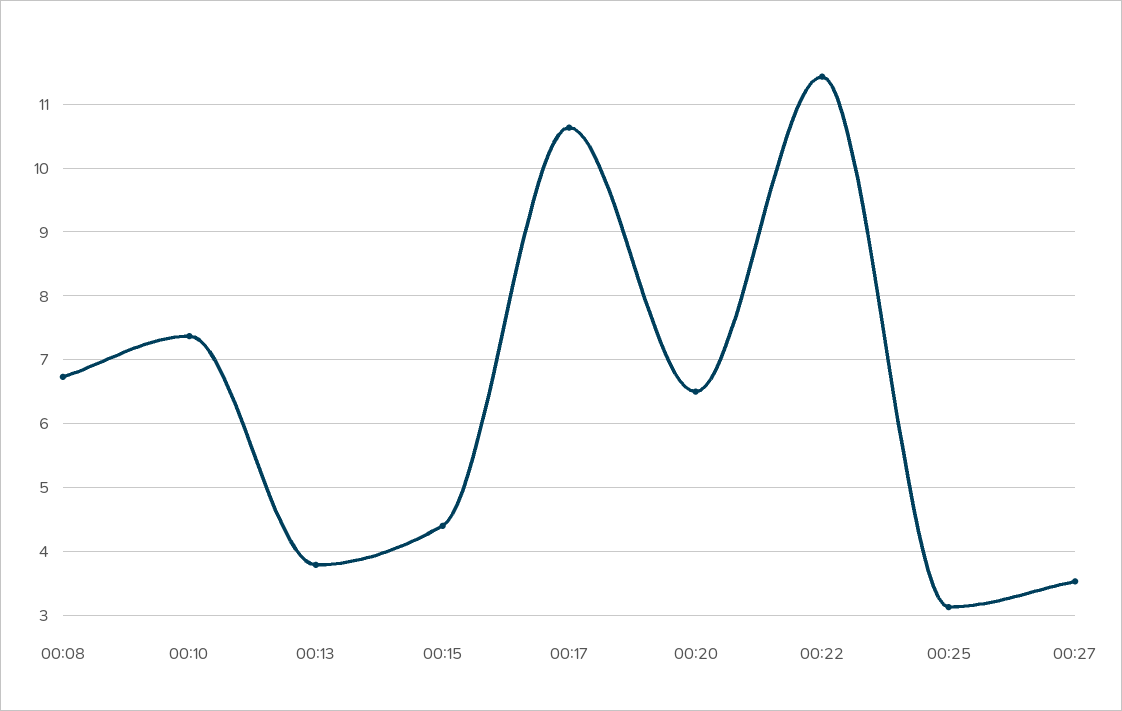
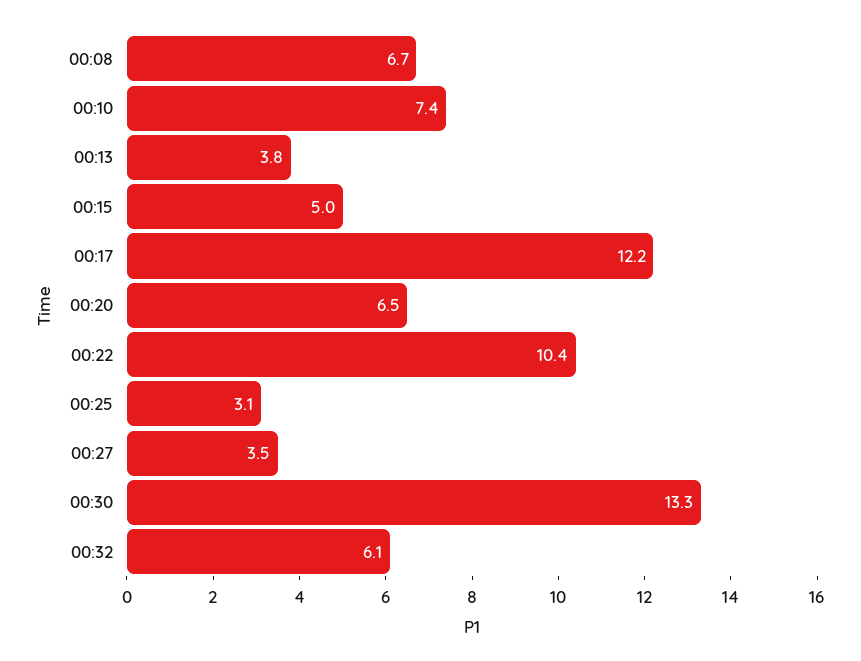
00:15: 4.4 -> 5
00:17: 10.6 -> 12.2
00:22: 11.4 -> 10.4
00:30: none -> 13.3
00:32: none -> 6.1

